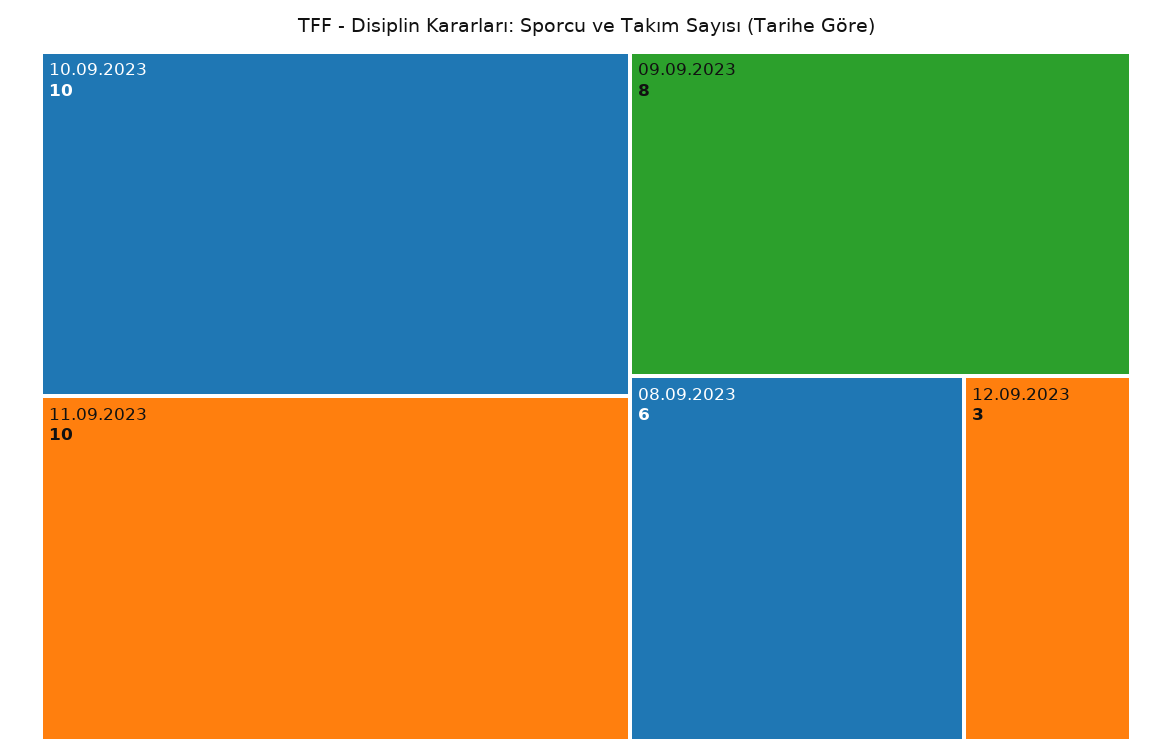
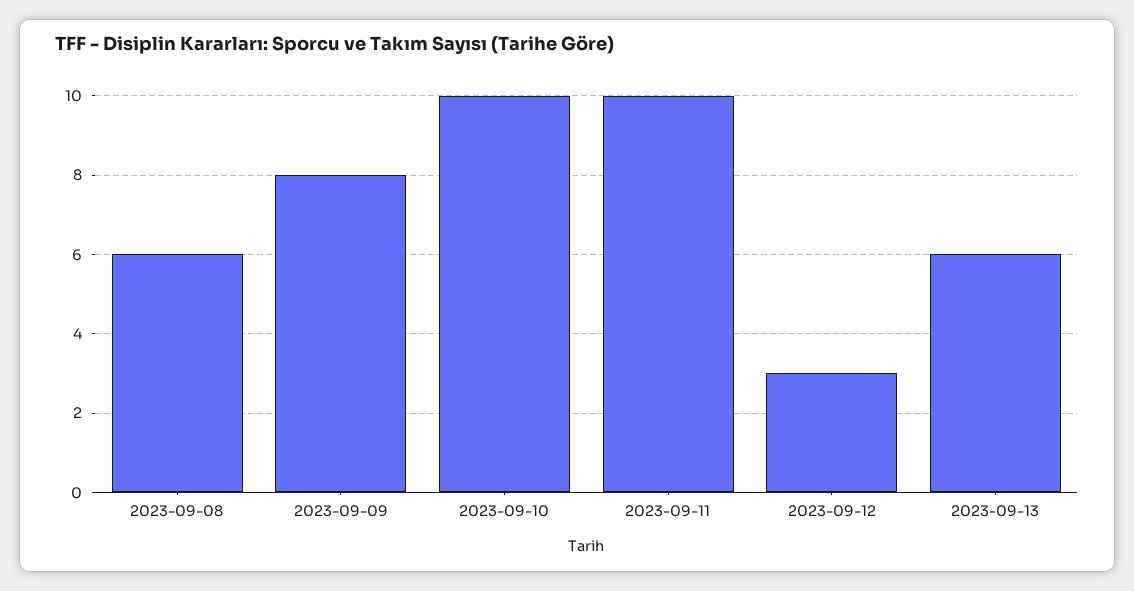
2023-09-13: none -> 6

